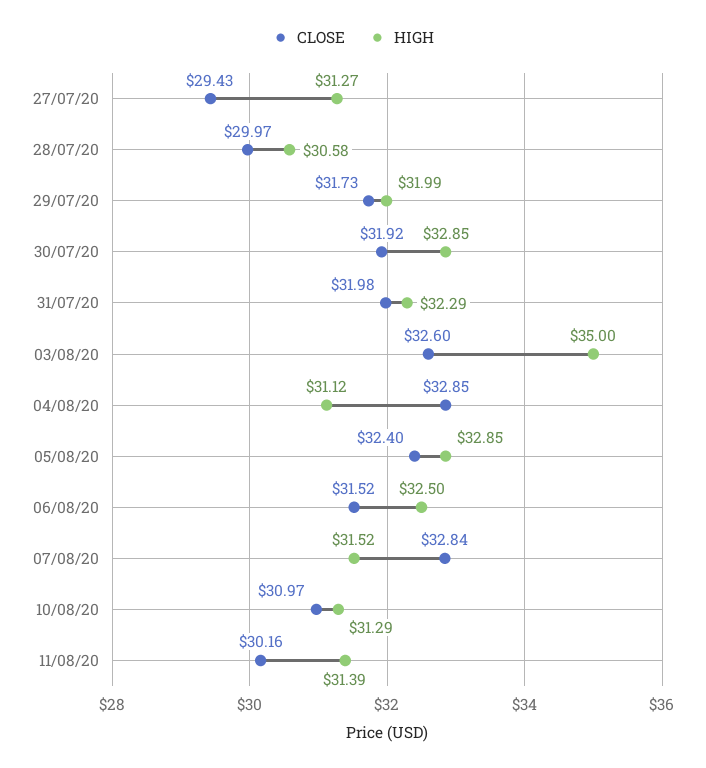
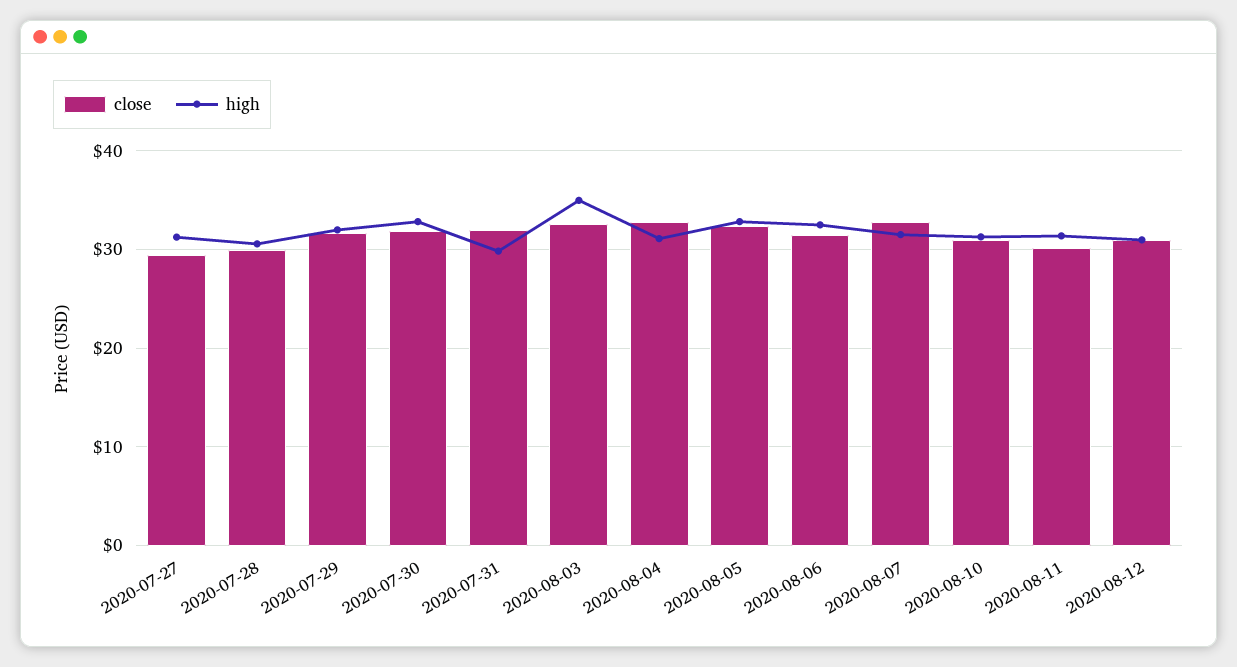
HIGH, 31/07/20: 32.29 -> 30
CLOSE, 2020-08-12: none -> 31
HIGH, 2020-08-12: none -> 31

